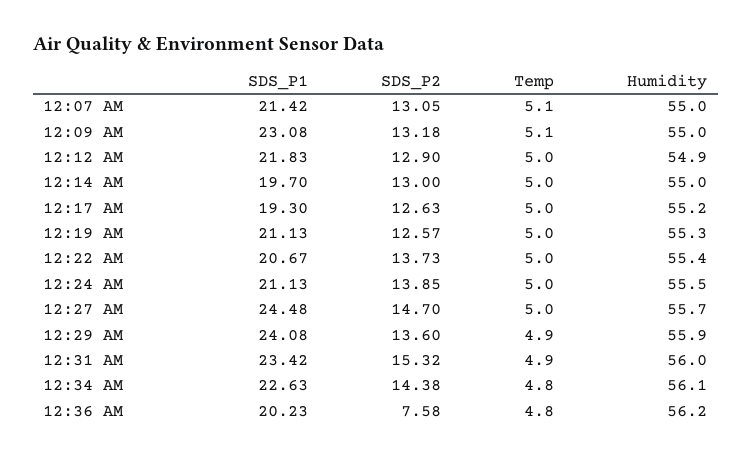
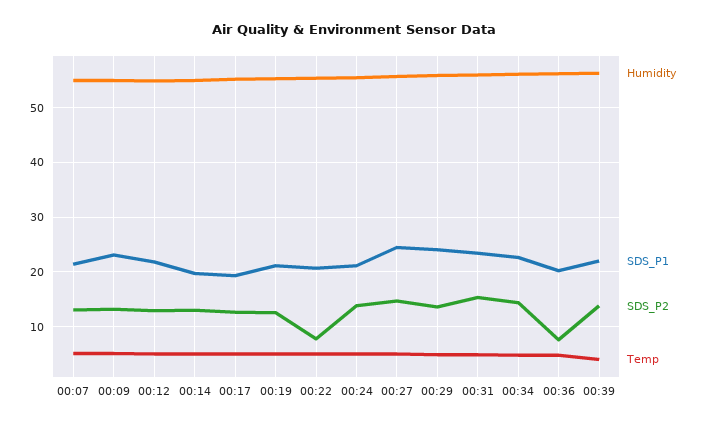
SDS_P2, 12:22 AM: 13.73 -> 8
Humidity, 00:39: none -> 56
SDS_P1, 00:39: none -> 22
SDS_P2, 00:39: none -> 14
Temp, 00:39: none -> 4

